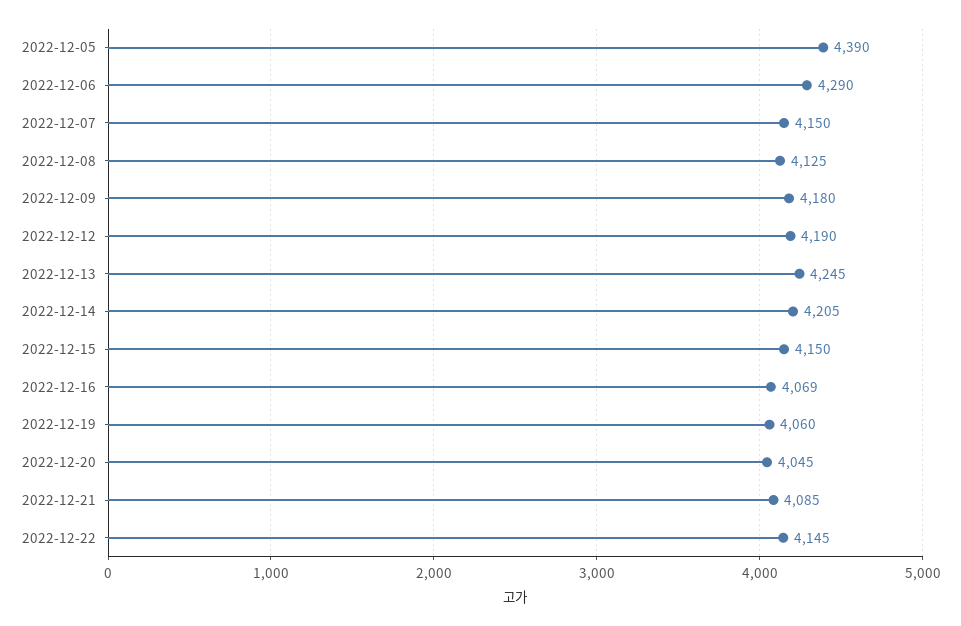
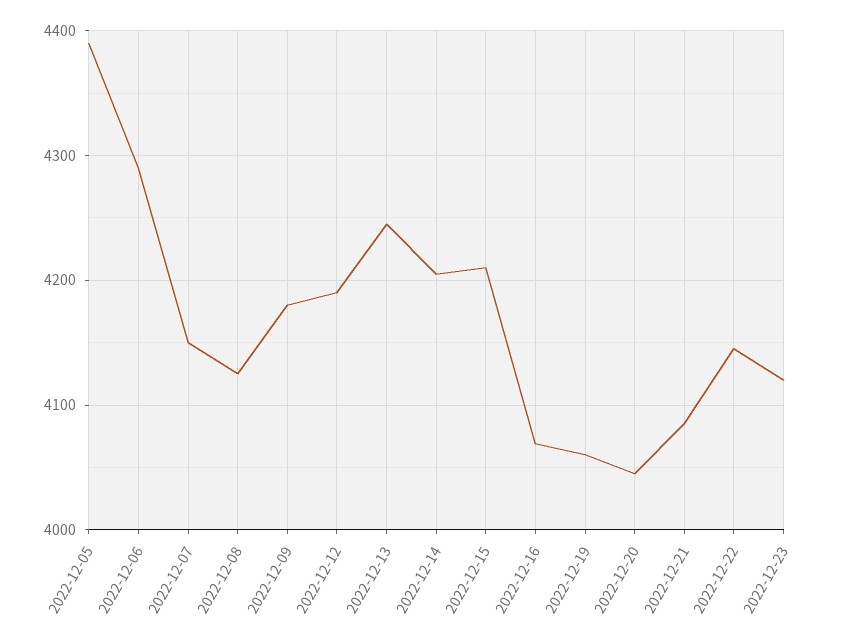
2022-12-15: 4150 -> 4210
2022-12-23: none -> 4120

